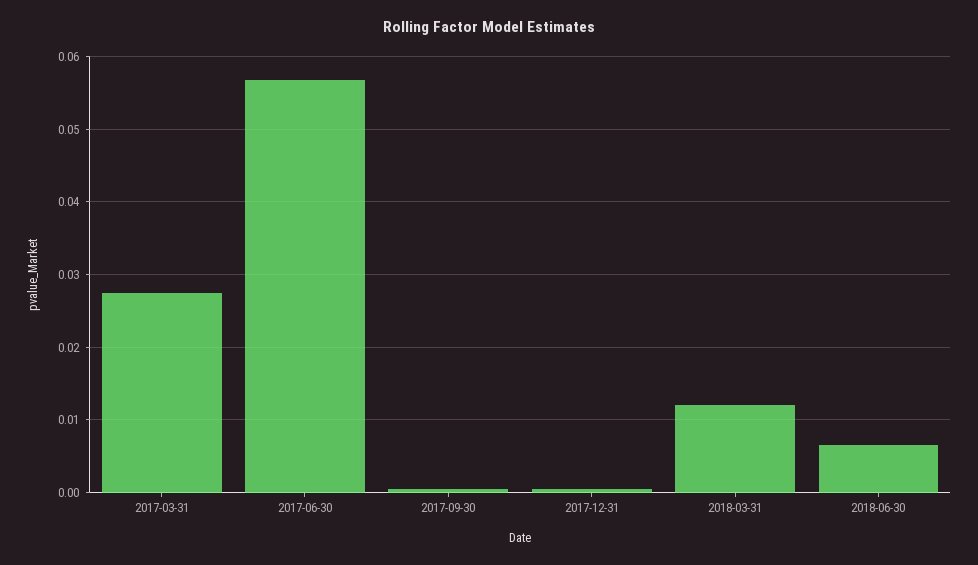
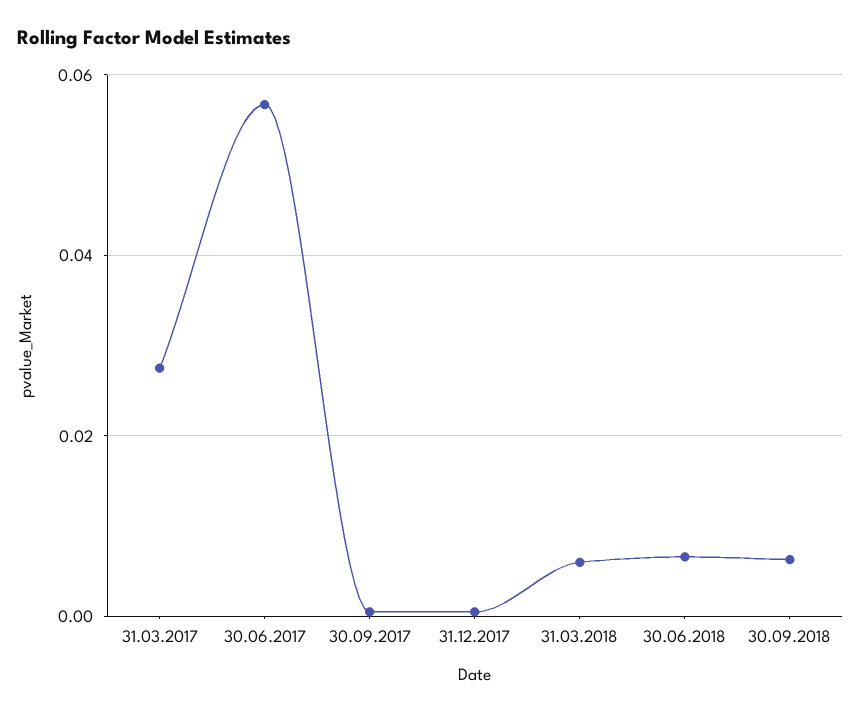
2018-03-31: 0.012 -> 0.006
30.09.2018: none -> 0.006

